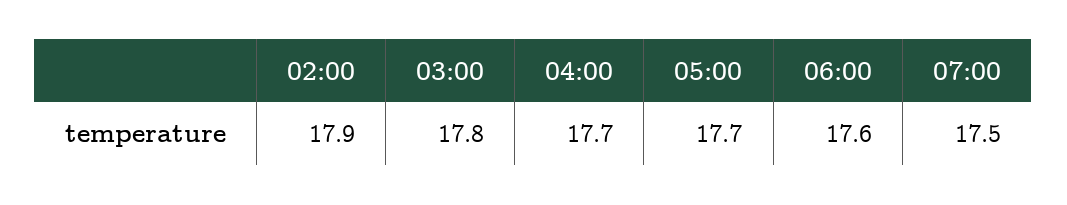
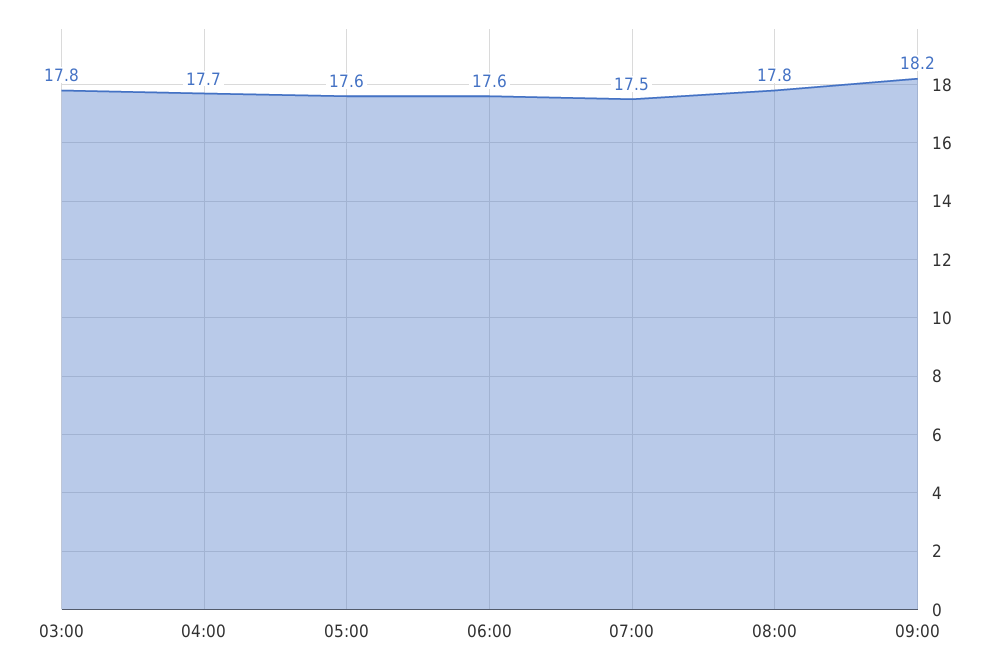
02:00: 17.9 -> none
05:00: 17.7 -> 17.6
08:00: none -> 17.8
09:00: none -> 18.2

